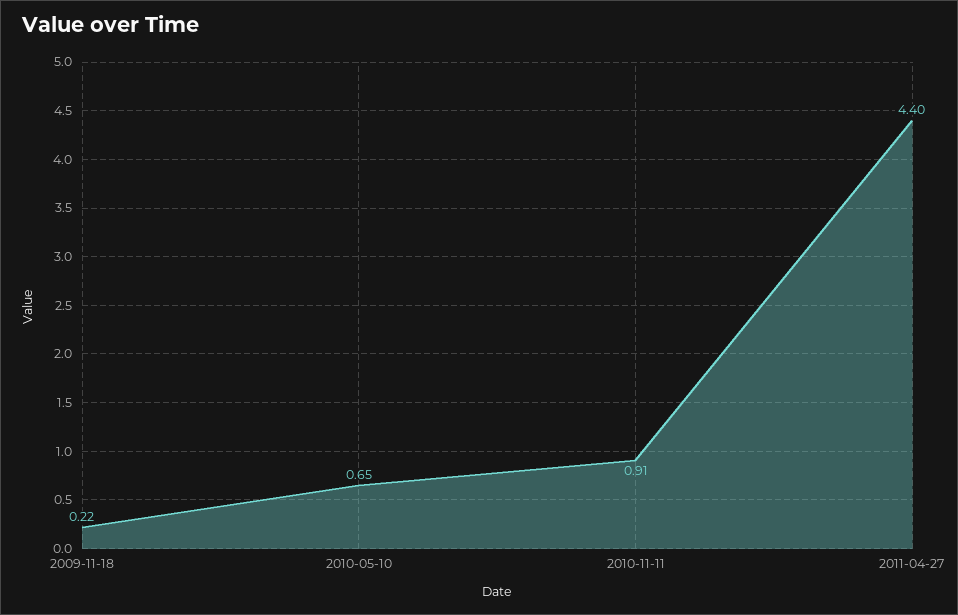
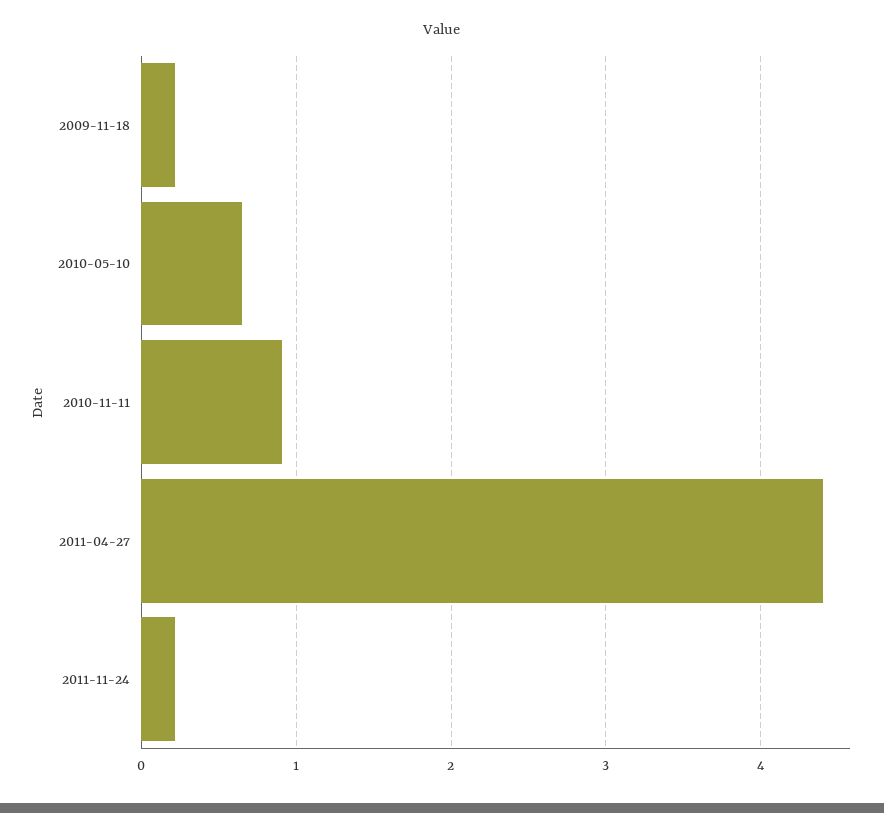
2011-11-24: none -> 0.2

